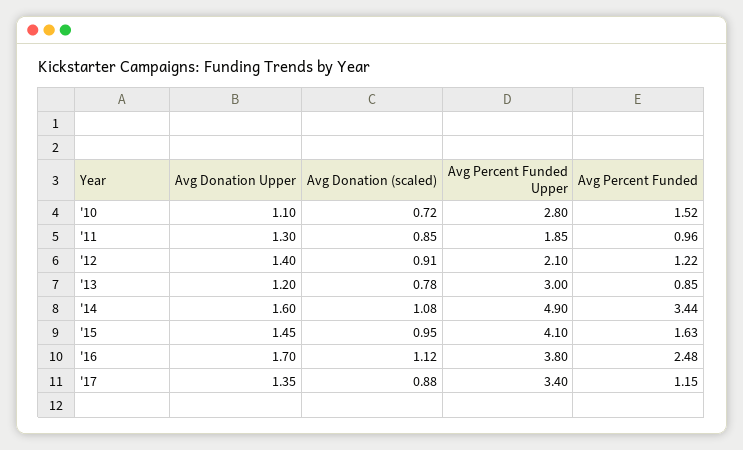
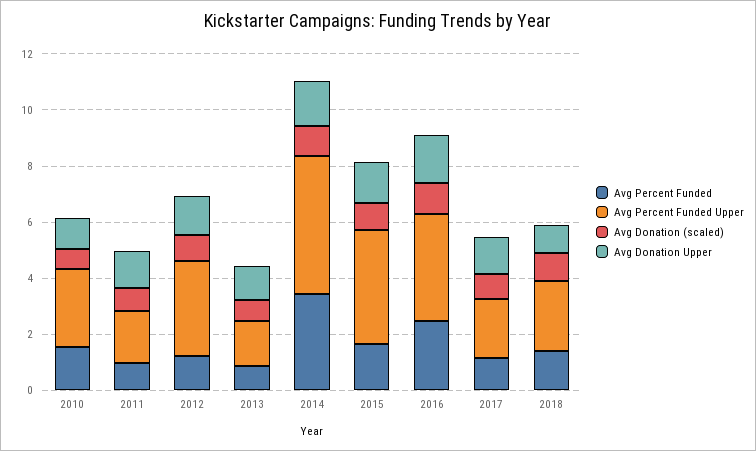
Avg Percent Funded Upper, '12: 2.1 -> 3.5
Avg Percent Funded Upper, '13: 3 -> 1.5
Avg Percent Funded Upper, '17: 3.4 -> 2
Avg Percent Funded, 2018: none -> 1.5
Avg Percent Funded Upper, 2018: none -> 2.5
Avg Donation (scaled), 2018: none -> 1
Avg Donation Upper, 2018: none -> 1

